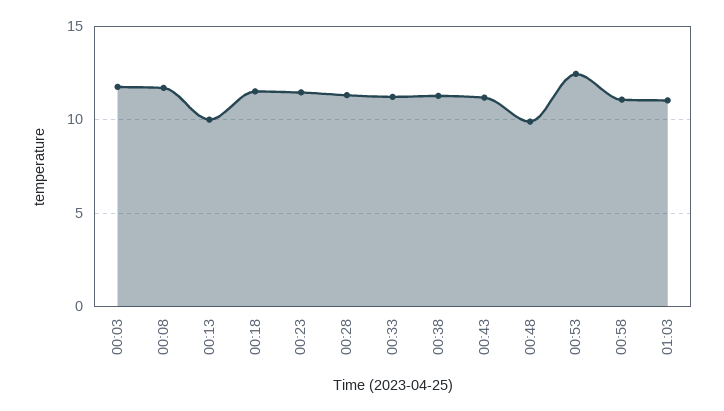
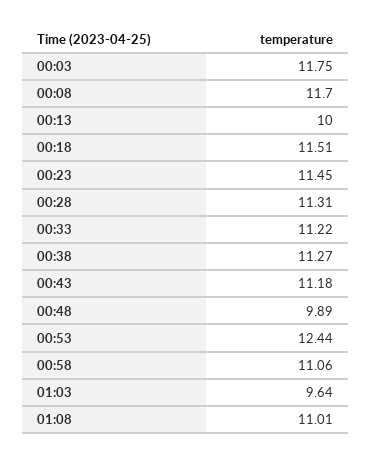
01:03: 11 -> 9.64
01:08: none -> 11.01

